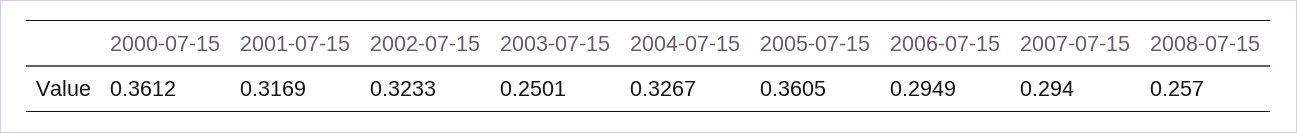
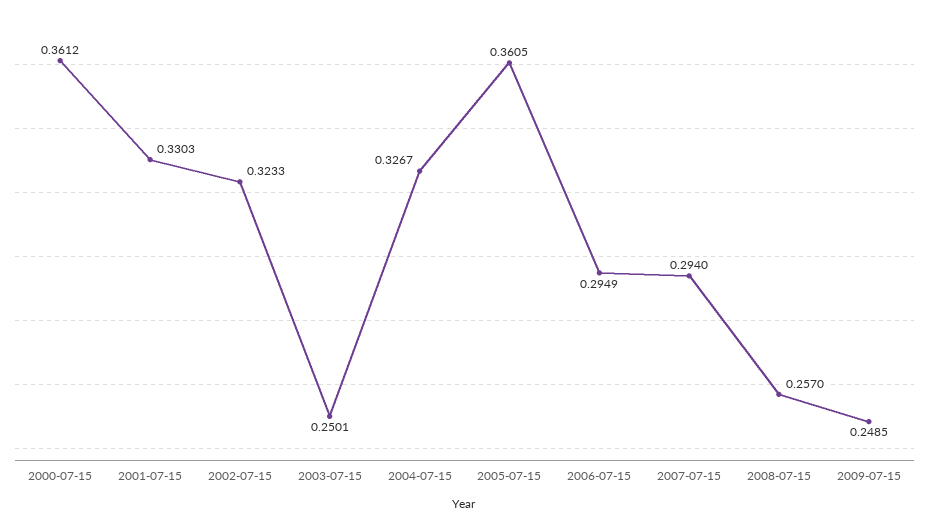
2001-07-15: 0.3169 -> 0.3303
2009-07-15: none -> 0.2485

